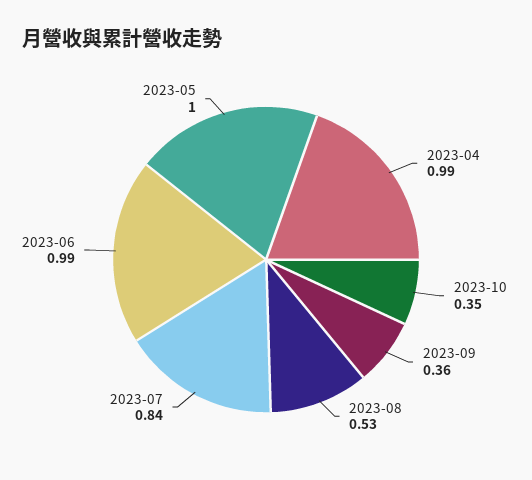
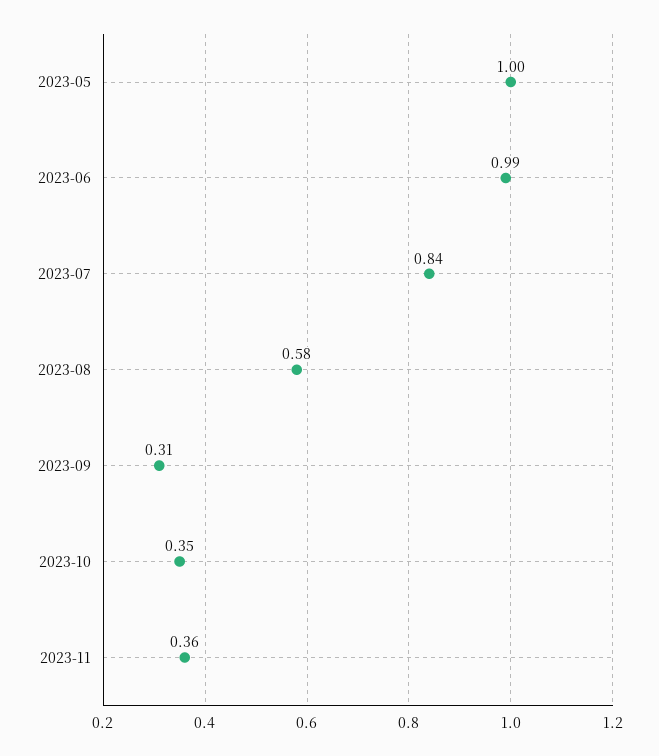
2023-04: 0.99 -> none
2023-09: 0.36 -> 0.31
2023-08: 0.53 -> 0.58
2023-11: none -> 0.36

